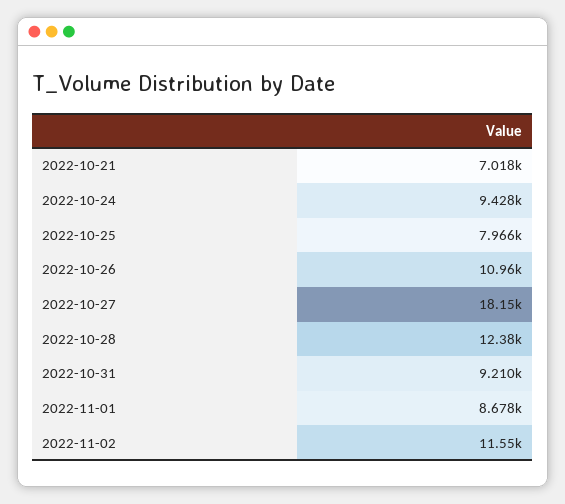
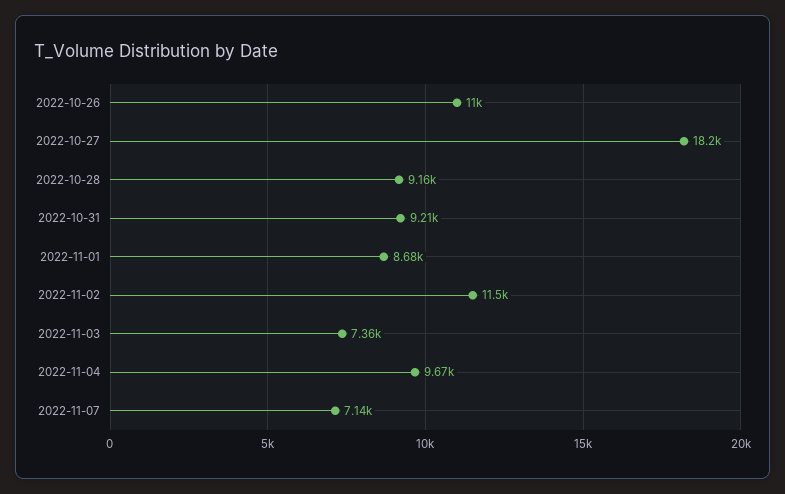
2022-10-21: 7018 -> none
2022-10-24: 9428 -> none
2022-10-25: 7966 -> none
2022-10-28: 12380 -> 9160
2022-11-03: none -> 7360
2022-11-04: none -> 9670
2022-11-07: none -> 7140

